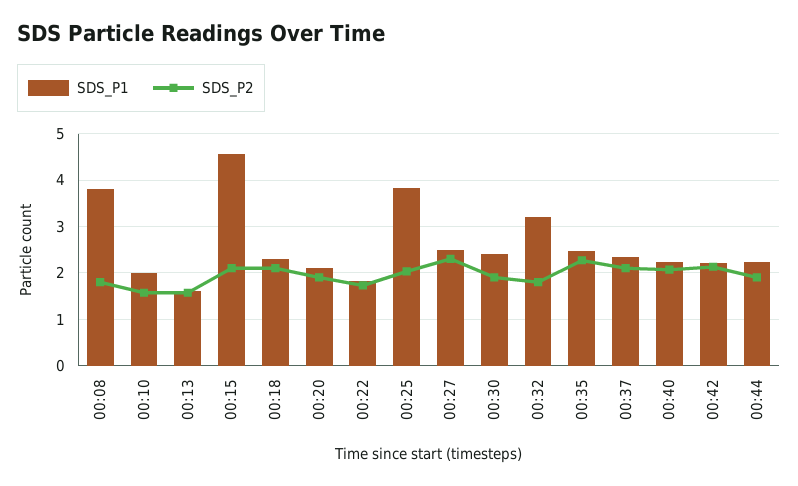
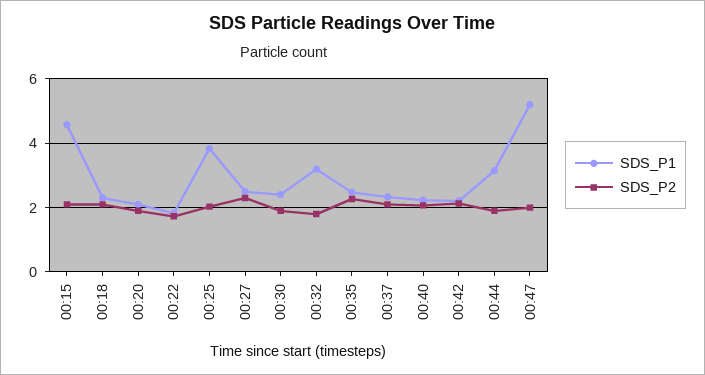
SDS_P1, 00:08: 3.8 -> none
SDS_P2, 00:08: 1.8 -> none
SDS_P1, 00:10: 2 -> none
SDS_P2, 00:10: 1.6 -> none
SDS_P1, 00:13: 1.6 -> none
SDS_P2, 00:13: 1.6 -> none
SDS_P1, 00:44: 2.2 -> 3.2
SDS_P1, 00:47: none -> 5.2
SDS_P2, 00:47: none -> 2

